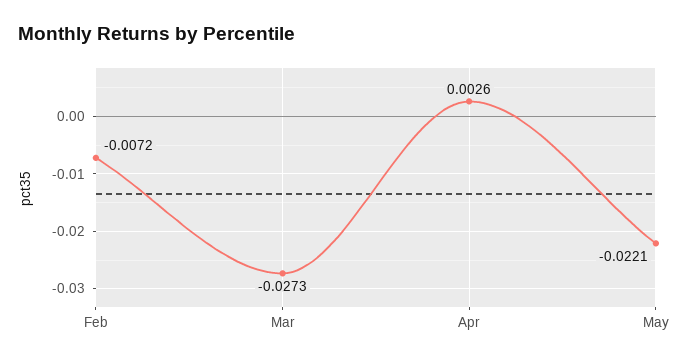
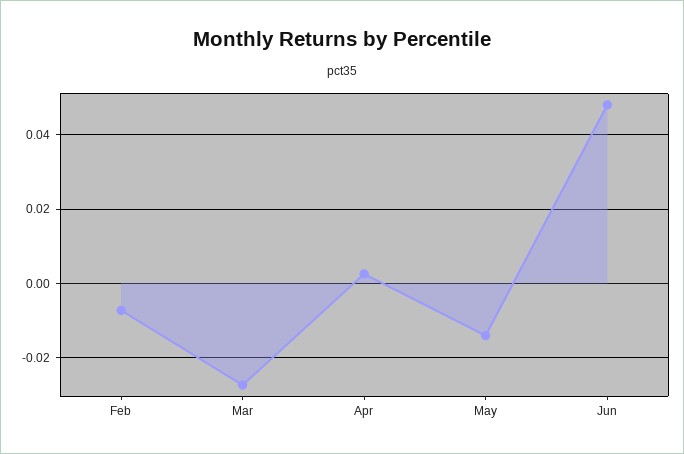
May: -0.0221 -> -0.014
Jun: none -> 0.048

